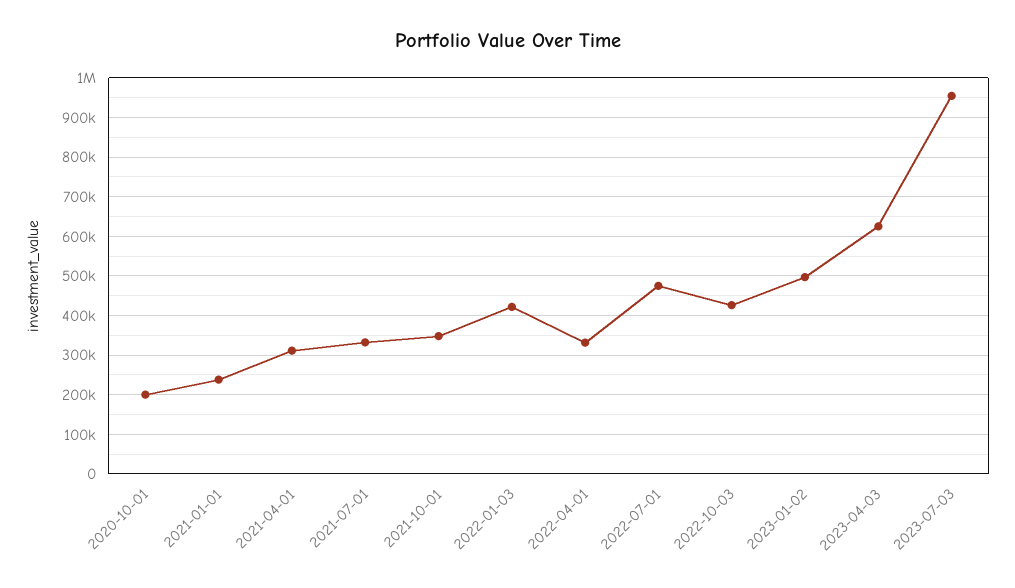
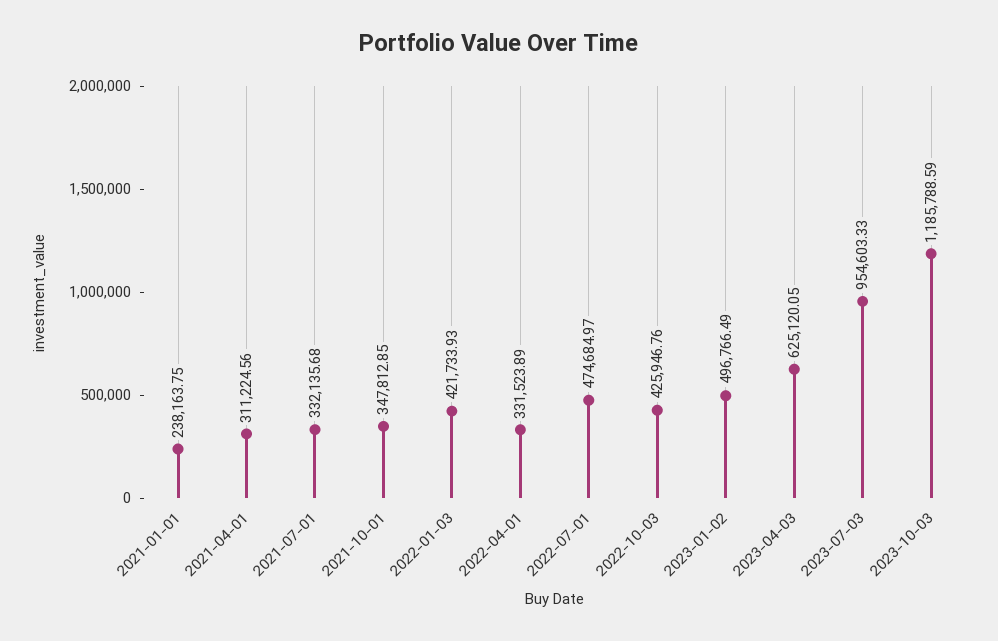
2020-10-01: 200000 -> none
2023-10-03: none -> 1185788.59

